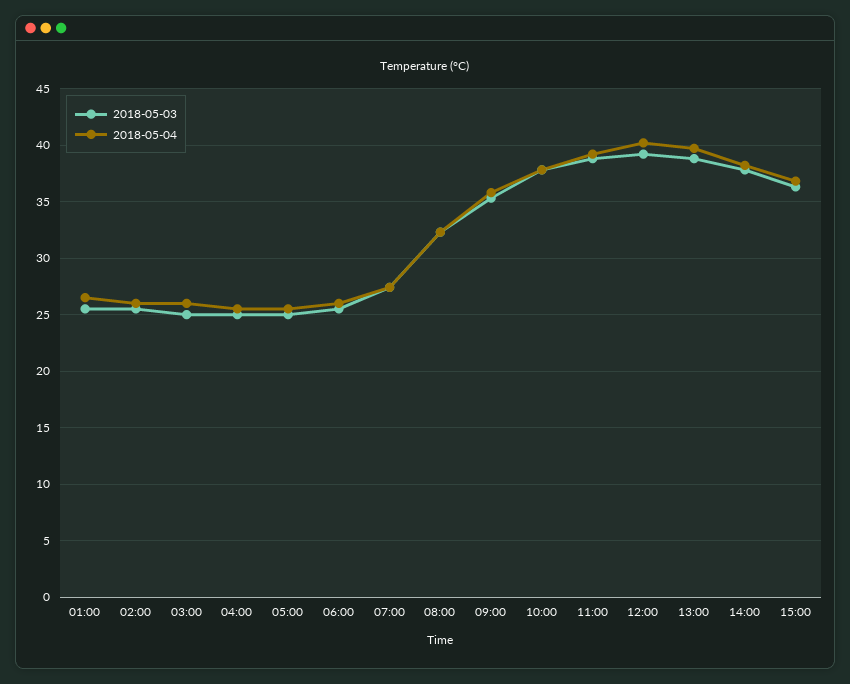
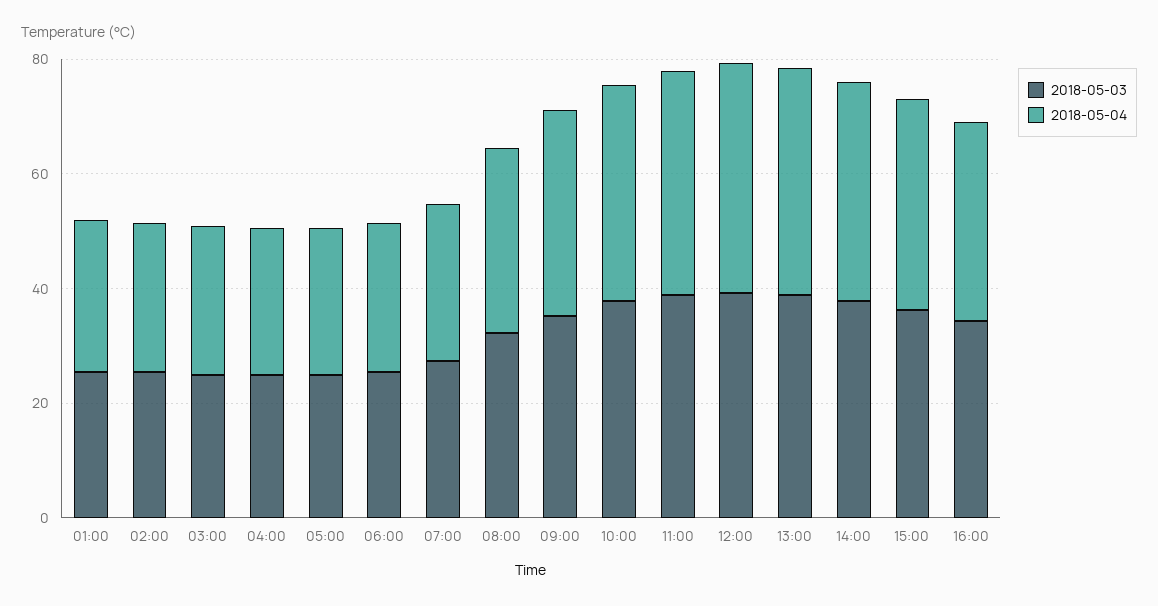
2018-05-03, 16:00: none -> 35
2018-05-04, 16:00: none -> 35

